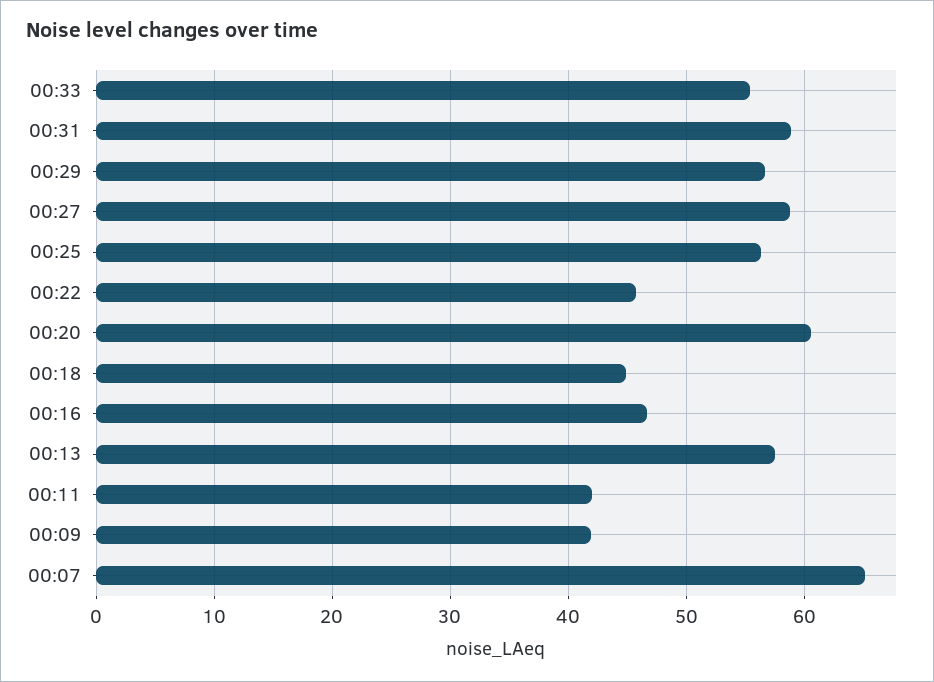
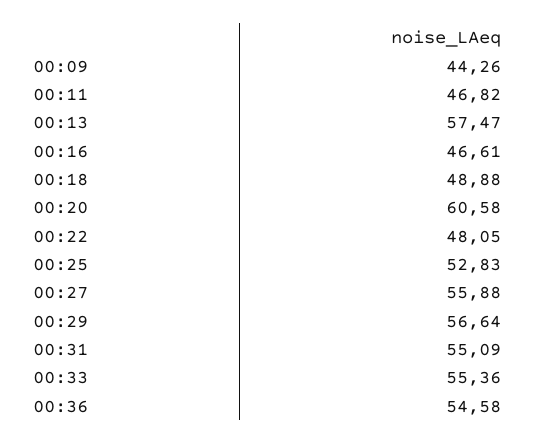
00:31: 59 -> 55.09
00:27: 59 -> 55.88
00:25: 56 -> 52.83
00:22: 46 -> 48.05
00:18: 45 -> 48.88
00:11: 42 -> 46.82
00:09: 42 -> 44.26
00:07: 65 -> none
00:36: none -> 54.58

